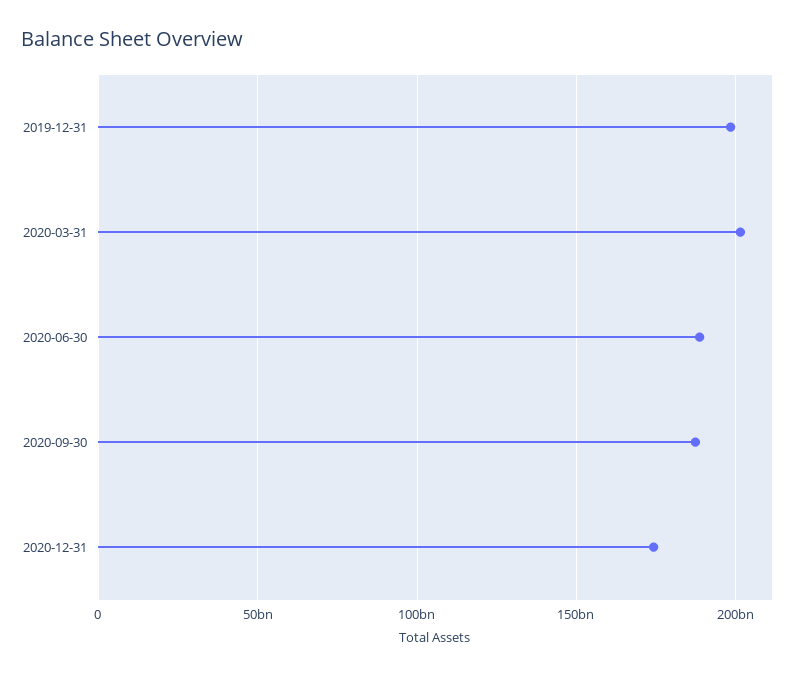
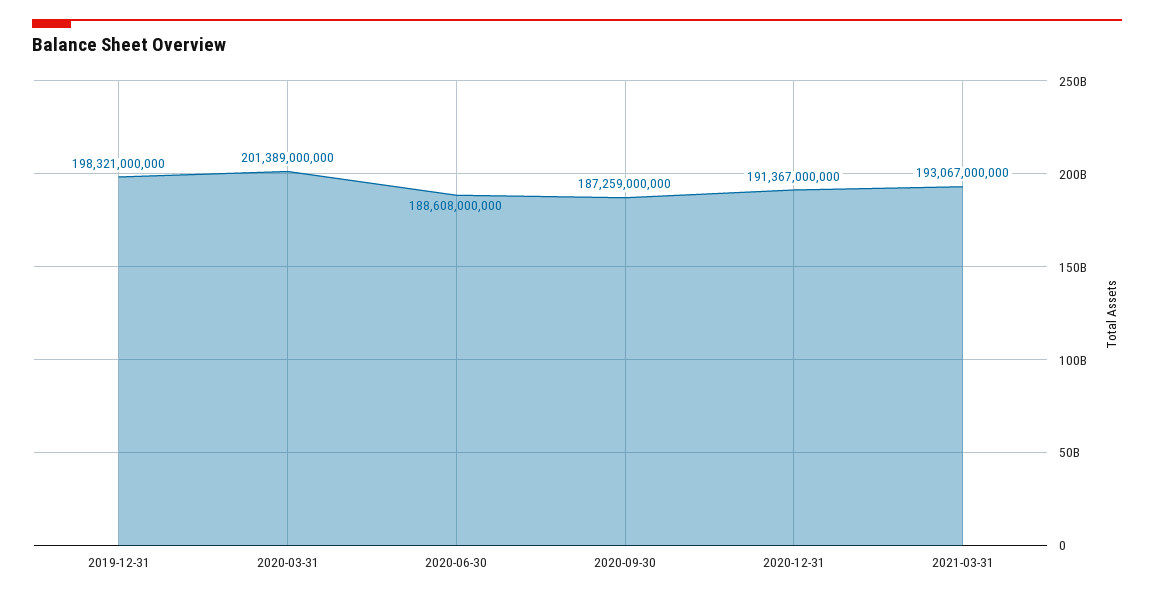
2020-12-31: 175000000000 -> 191367000000
2021-03-31: none -> 193067000000

